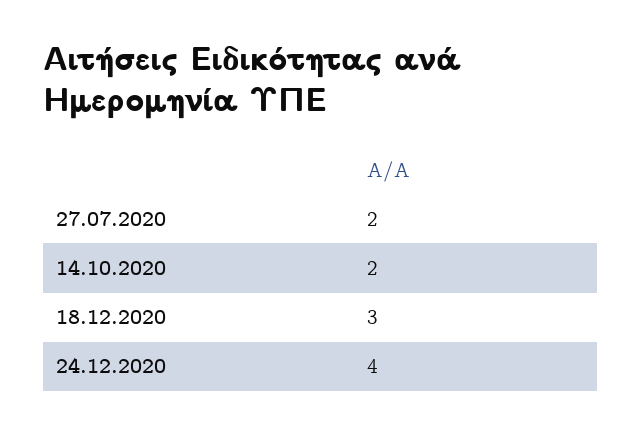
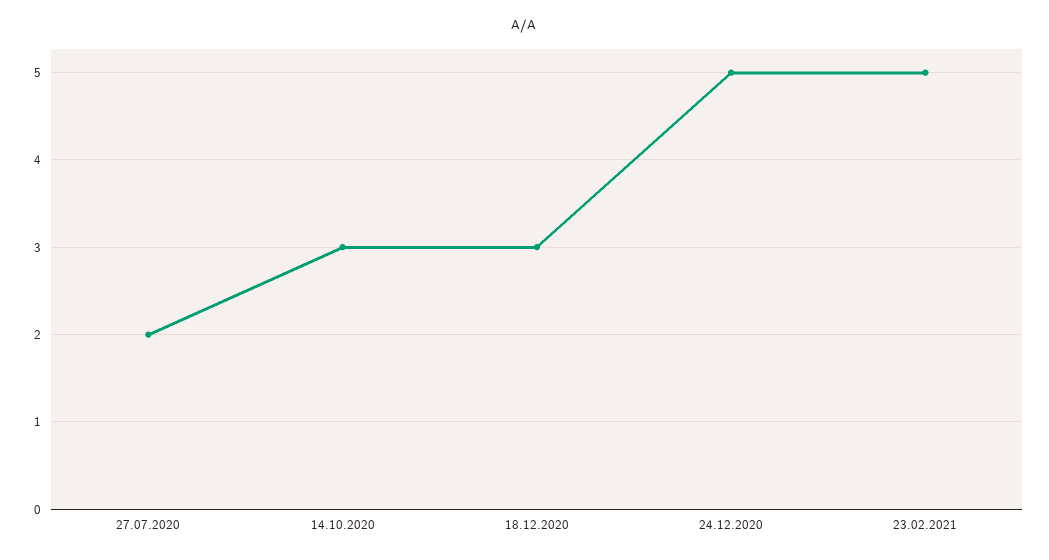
14.10.2020: 2 -> 3
24.12.2020: 4 -> 5
23.02.2021: none -> 5

